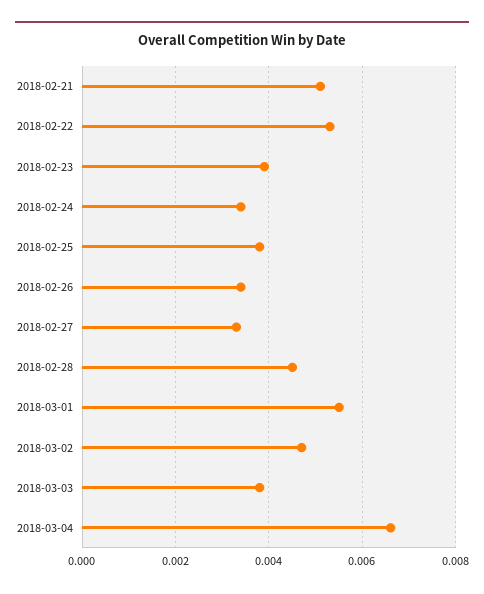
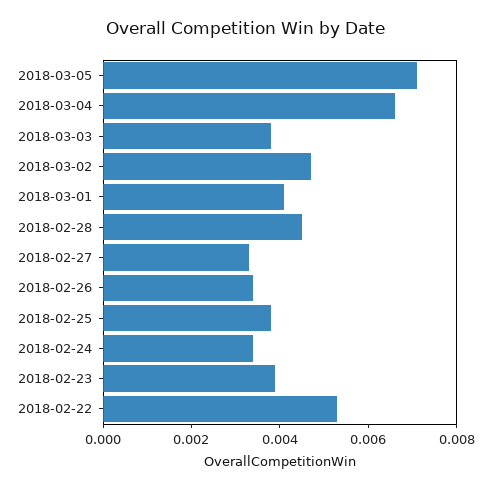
2018-02-21: 0.005 -> none
2018-03-01: 0.0055 -> 0.004
2018-03-05: none -> 0.007

